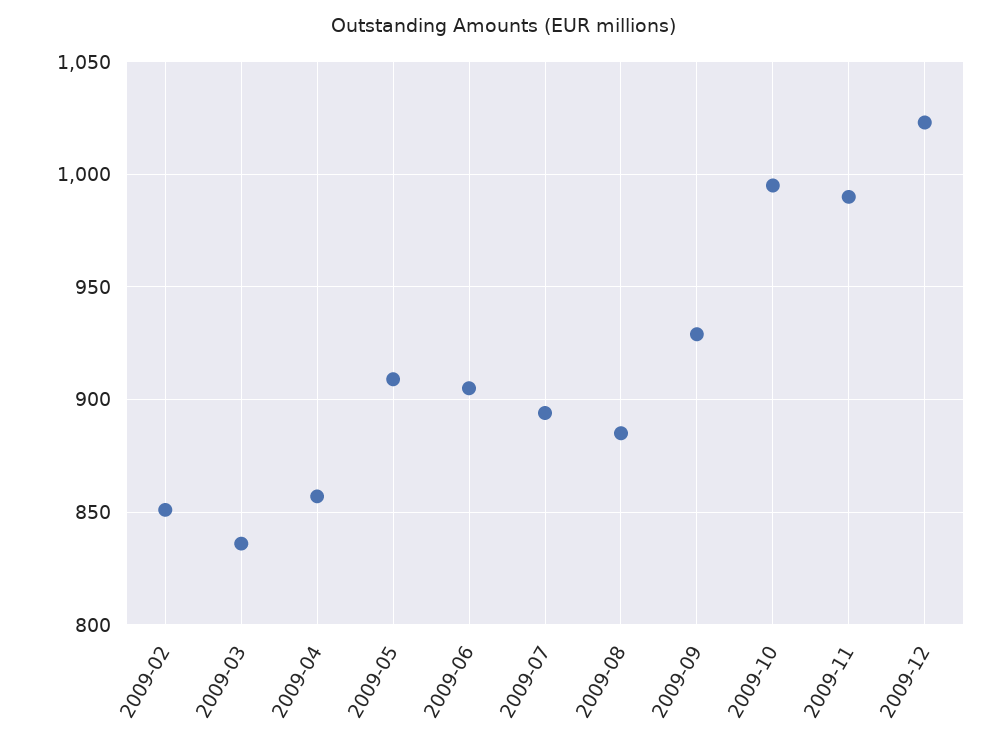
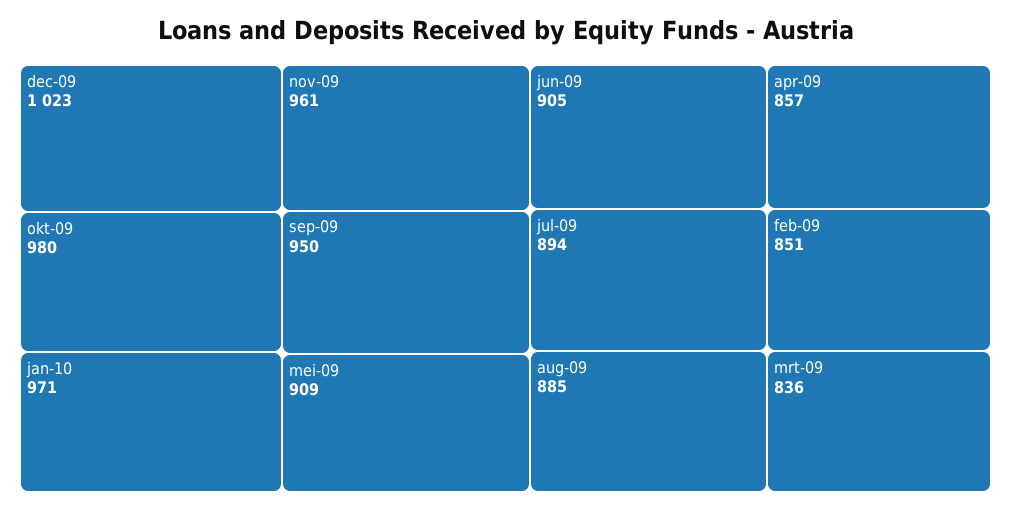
2009-09: 930 -> 950
2009-10: 995 -> 980
2009-11: 990 -> 961
jan-10: none -> 971

